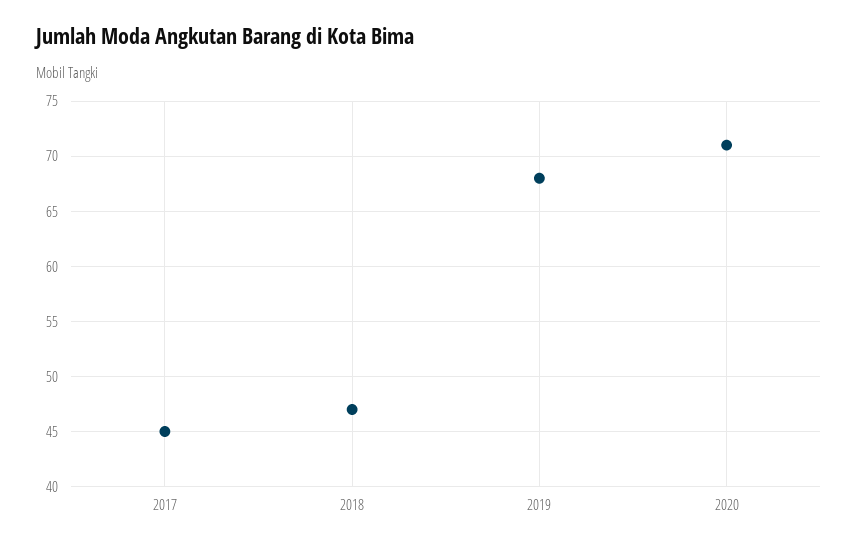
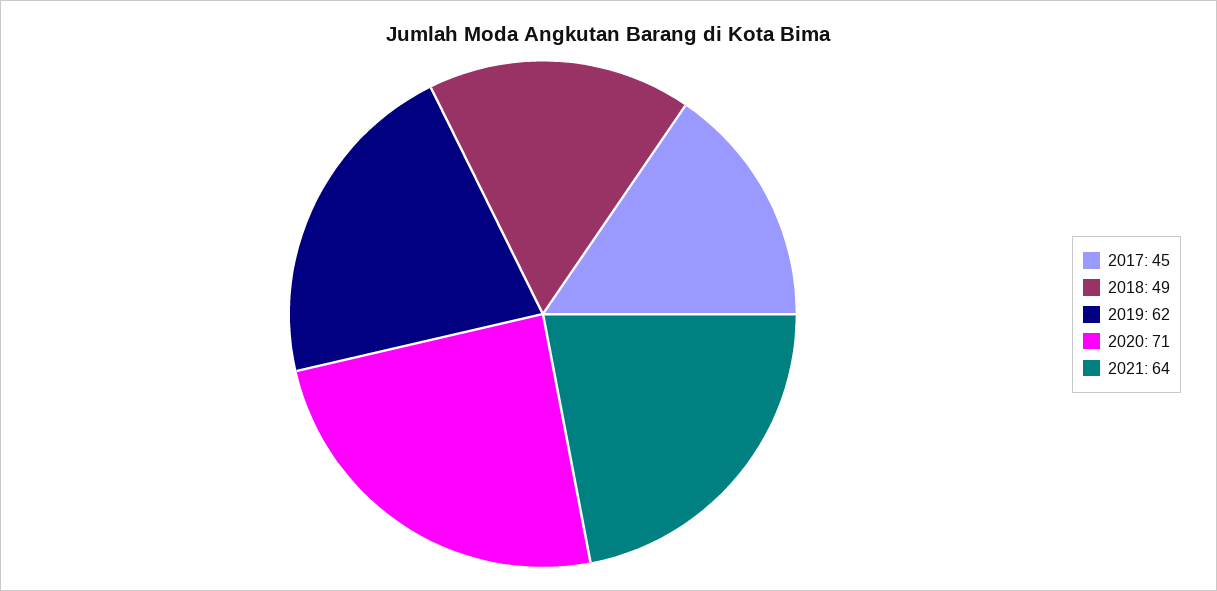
2018: 47 -> 49
2019: 68 -> 62
2021: none -> 64

